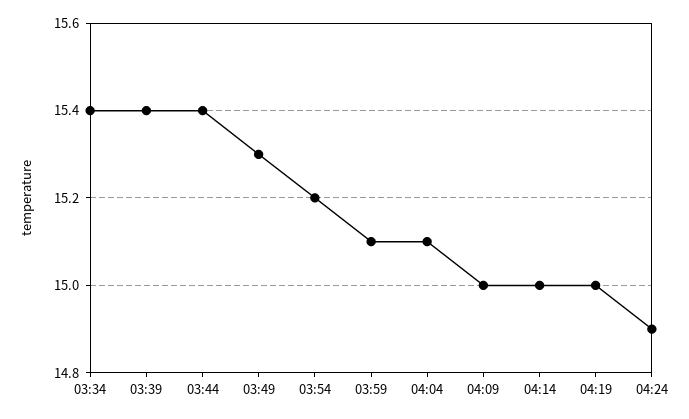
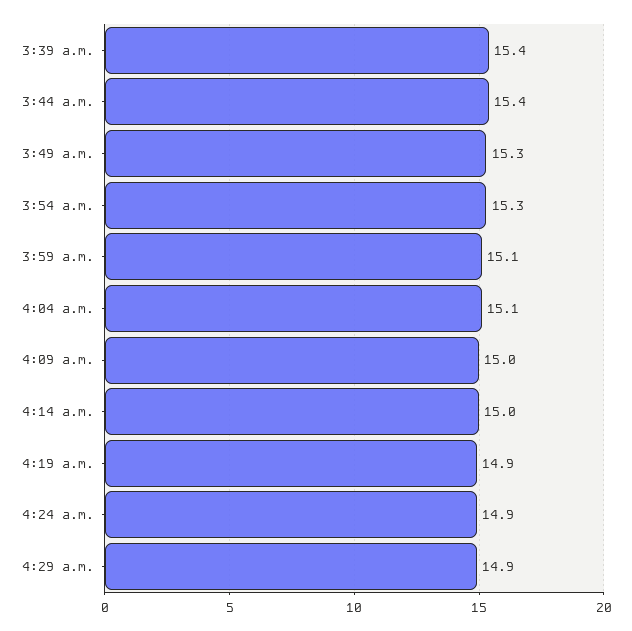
03:34: 15.4 -> none
03:54: 15.2 -> 15.3
04:19: 15 -> 14.9
4:29 a.m.: none -> 14.9

